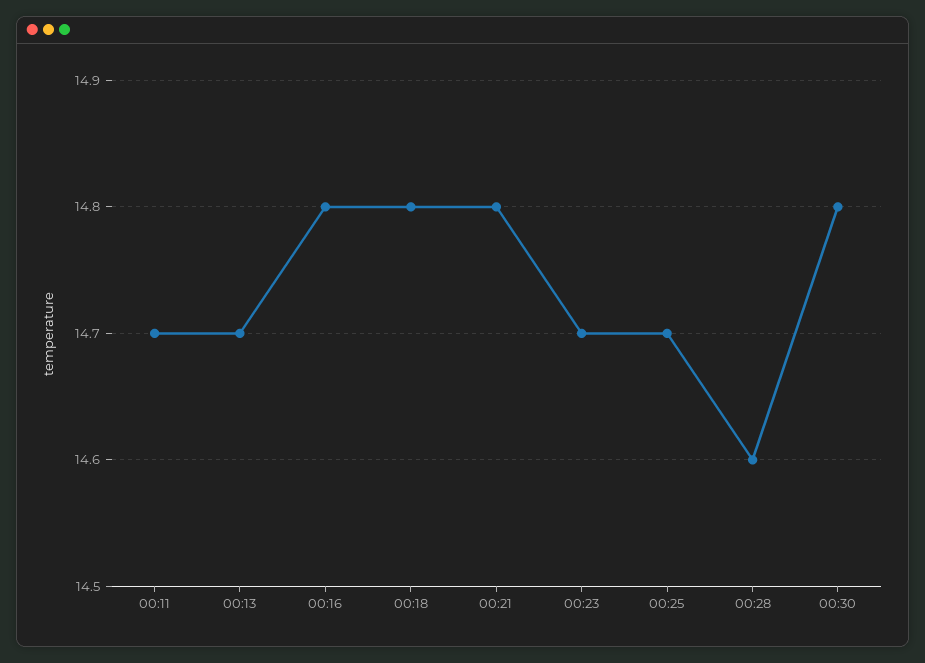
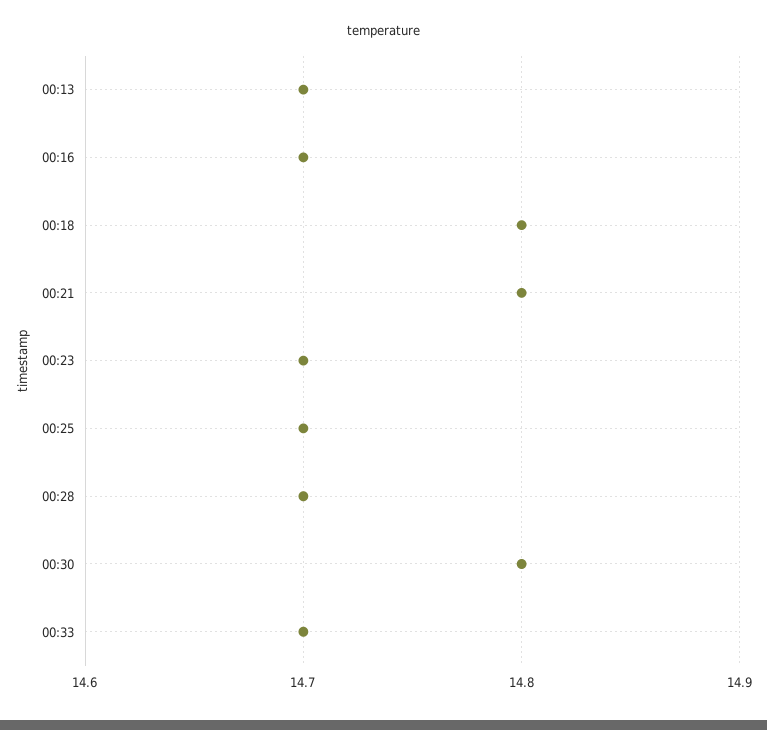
00:11: 14.7 -> none
00:16: 14.8 -> 14.7
00:28: 14.6 -> 14.7
00:33: none -> 14.7

